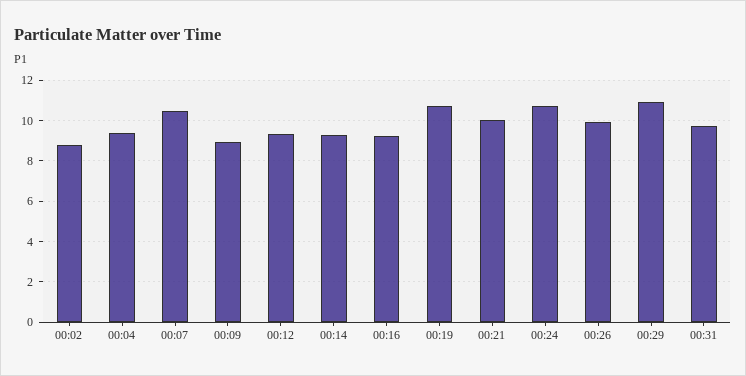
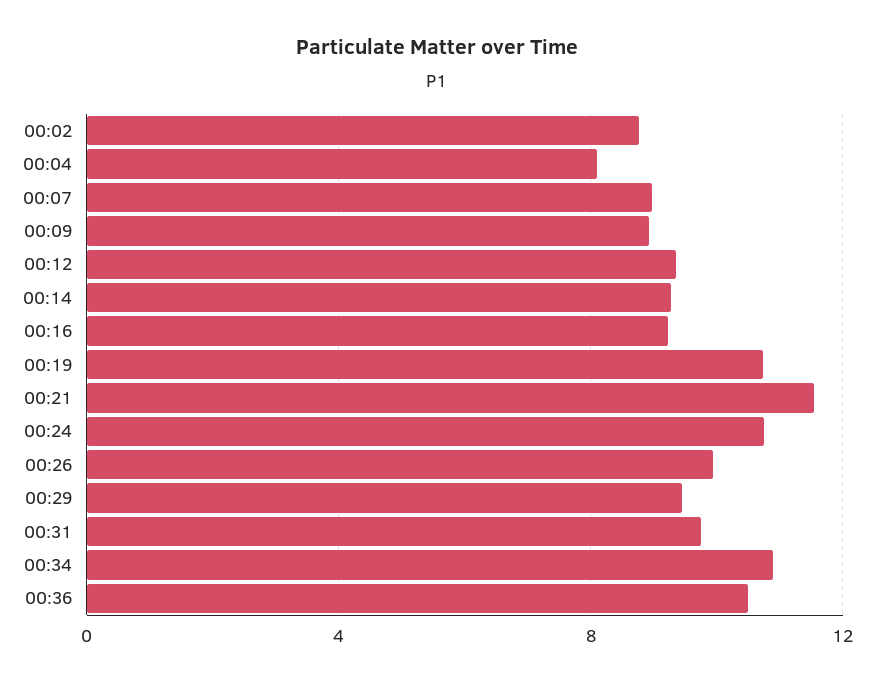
00:04: 9.5 -> 8
00:07: 10.5 -> 9
00:21: 10 -> 11.5
00:29: 11 -> 9.5
00:34: none -> 11
00:36: none -> 10.5

